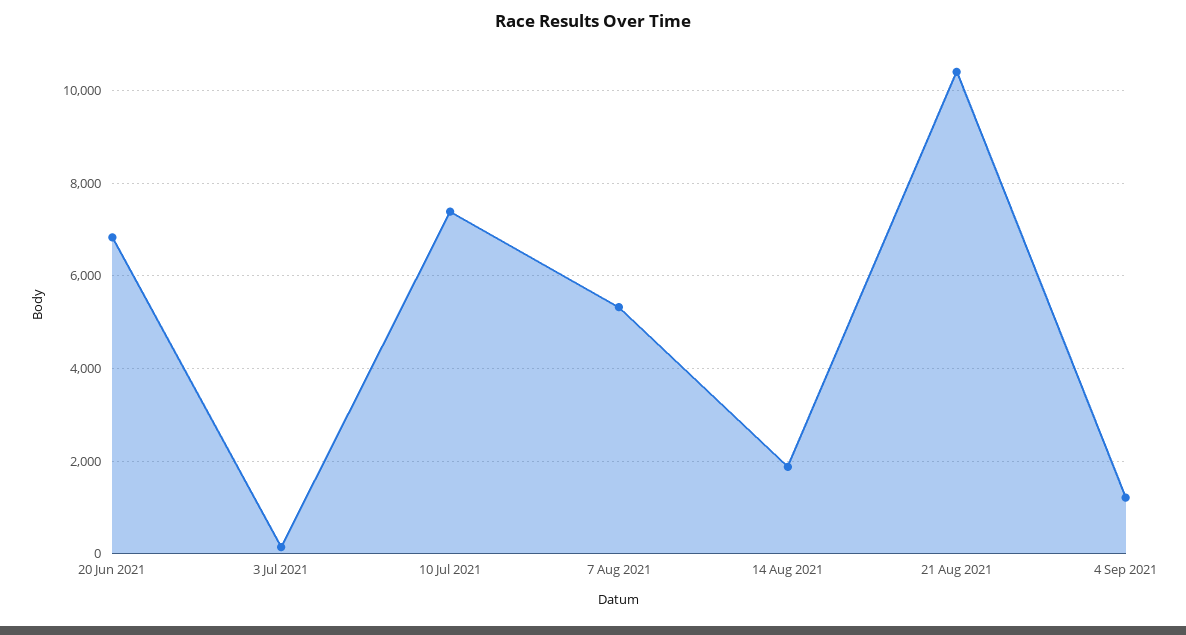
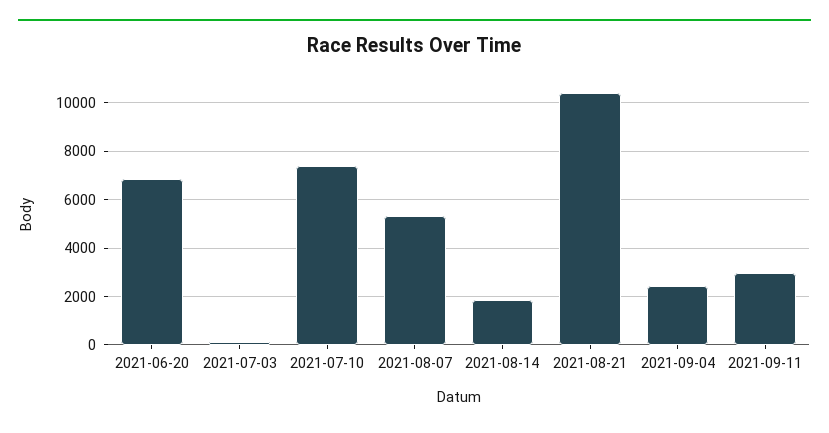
4 Sep 2021: 1200 -> 2500
2021-09-11: none -> 3000

